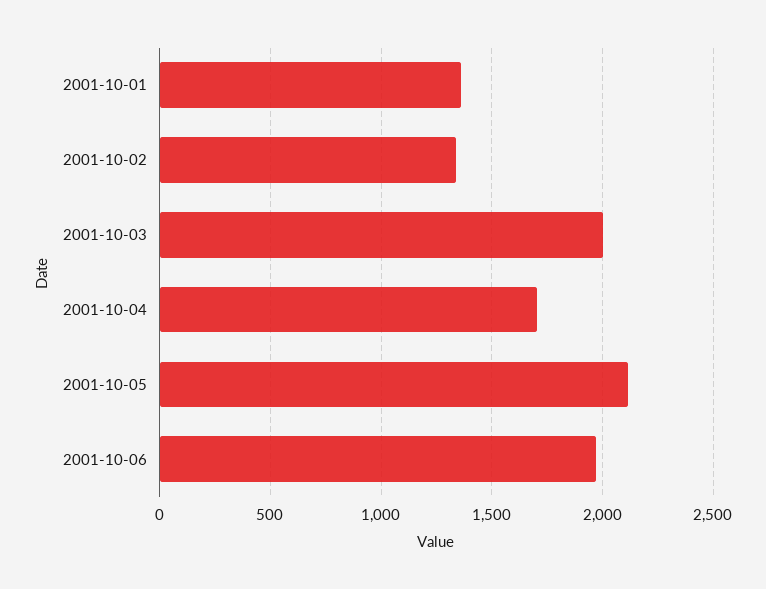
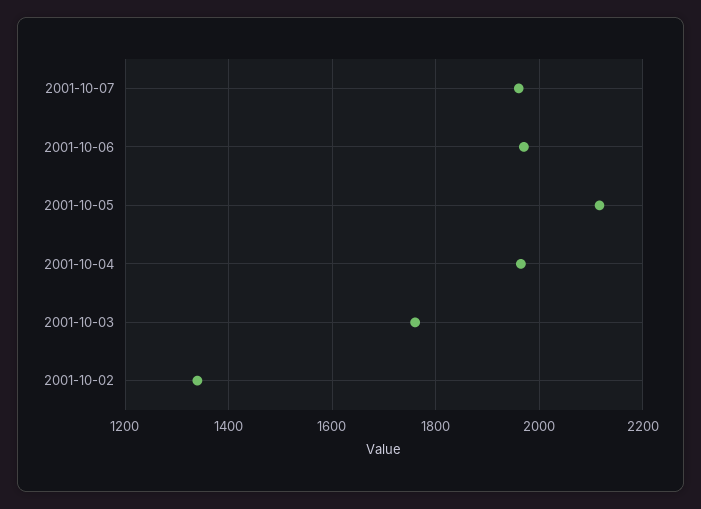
2001-10-01: 1350 -> none
2001-10-03: 2000 -> 1760
2001-10-04: 1700 -> 1960
2001-10-07: none -> 1960

